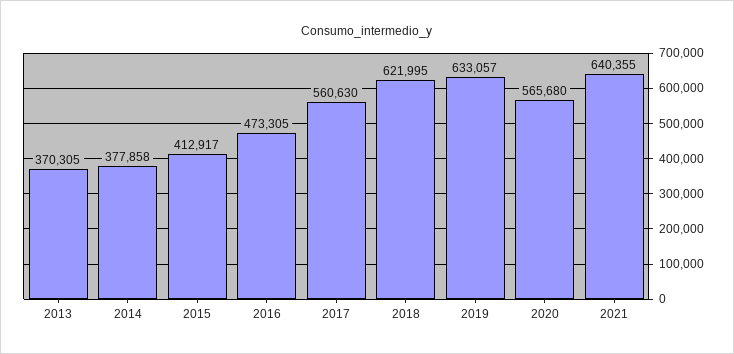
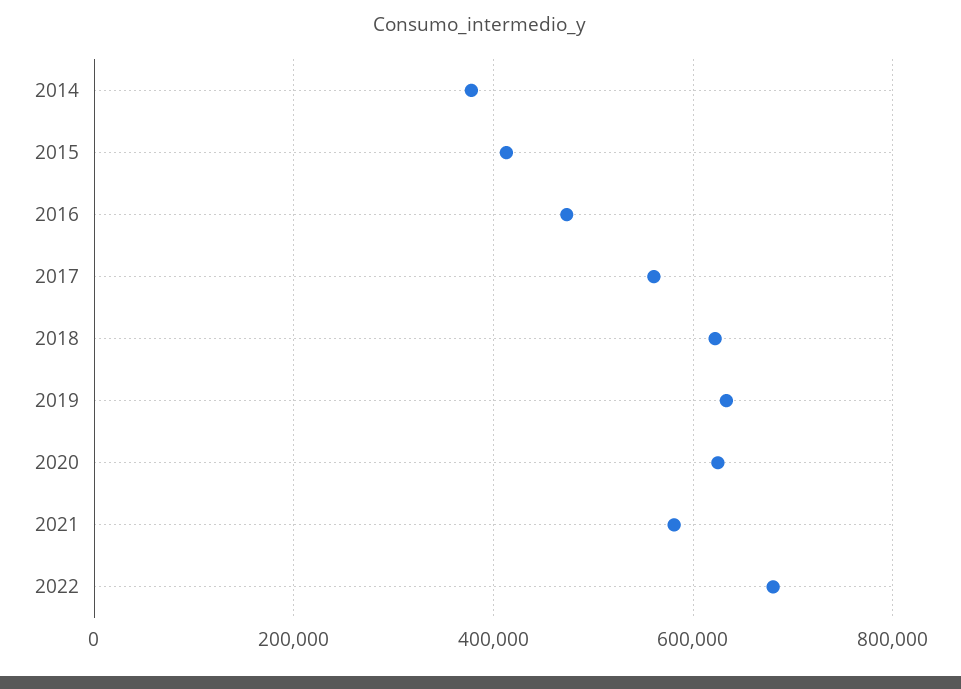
2013: 370305 -> none
2020: 565680 -> 620000
2021: 640355 -> 580000
2022: none -> 680000

